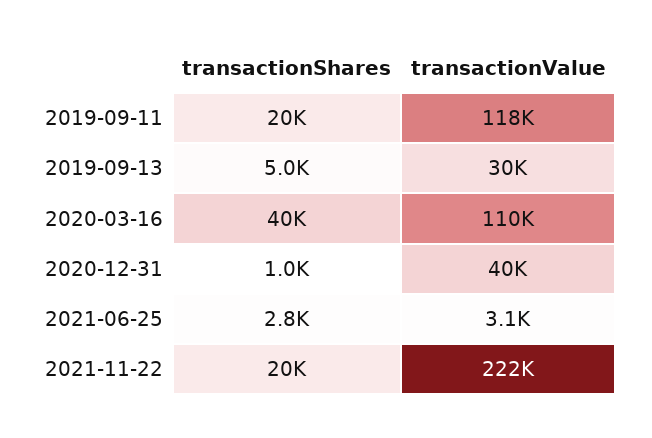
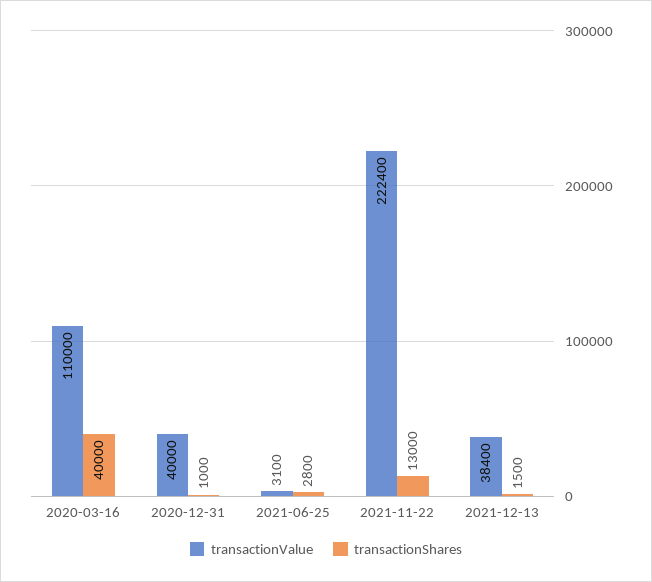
transactionShares, 2019-09-11: 20000 -> none
transactionValue, 2019-09-11: 118000 -> none
transactionShares, 2019-09-13: 5000 -> none
transactionValue, 2019-09-13: 30000 -> none
transactionShares, 2021-11-22: 20000 -> 13000
transactionValue, 2021-12-13: none -> 38400
transactionShares, 2021-12-13: none -> 1500

